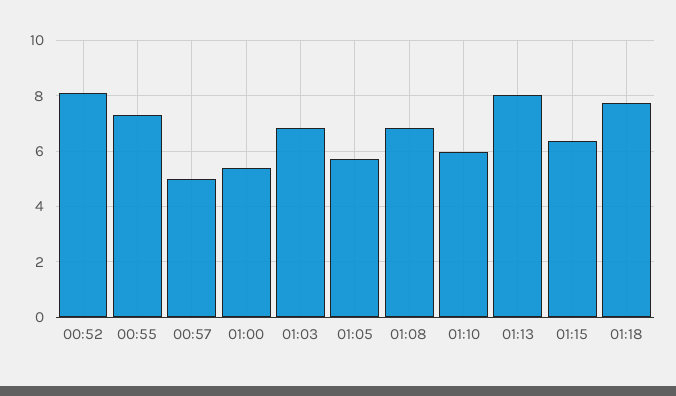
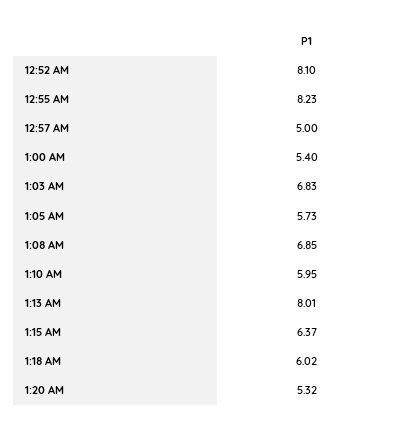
00:55: 7.25 -> 8.23
01:18: 7.75 -> 6.02
1:20 AM: none -> 5.32

